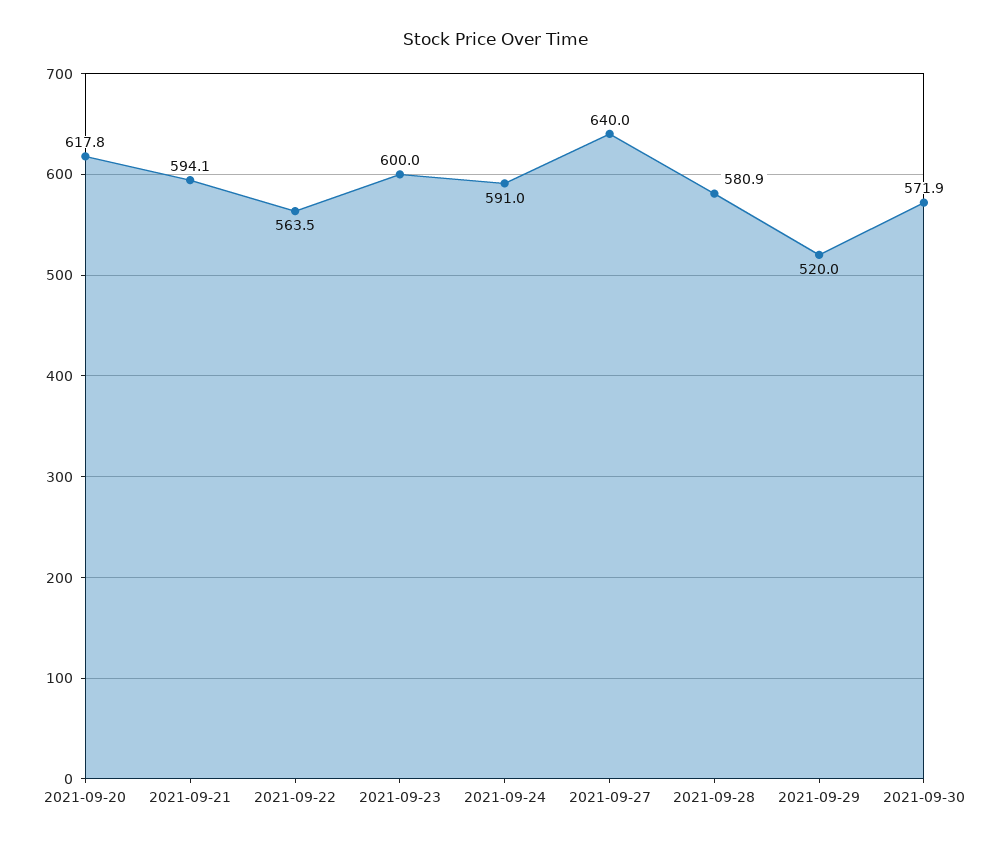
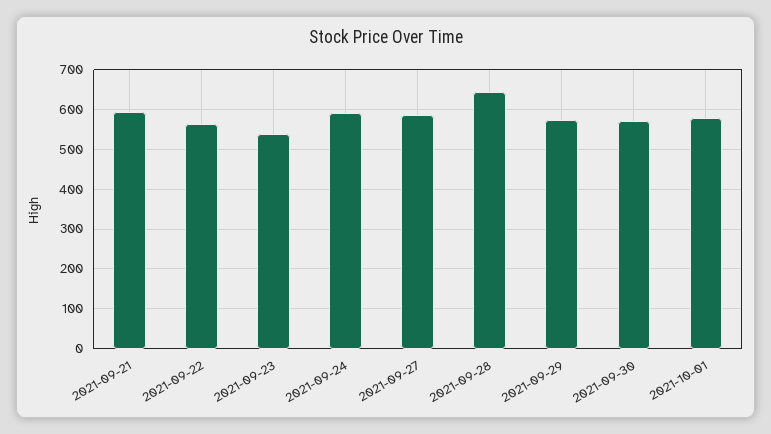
2021-09-20: 617.8 -> none
2021-09-23: 600 -> 540
2021-09-27: 640 -> 580
2021-09-28: 580.9 -> 640
2021-09-29: 520 -> 580
2021-10-01: none -> 580

